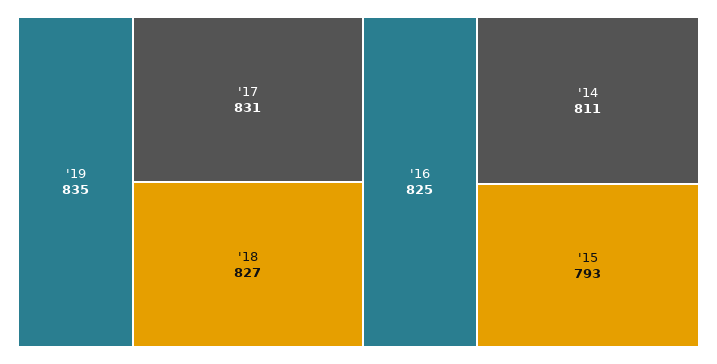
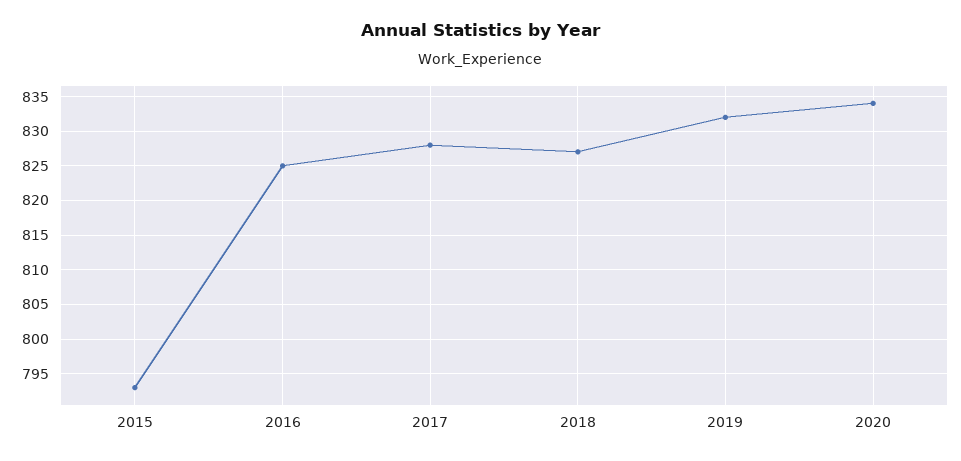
'19: 835 -> 832
'17: 831 -> 828
'14: 811 -> none
2020: none -> 834

